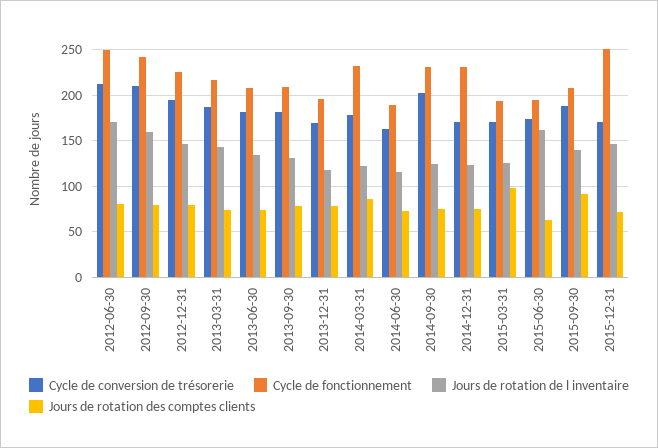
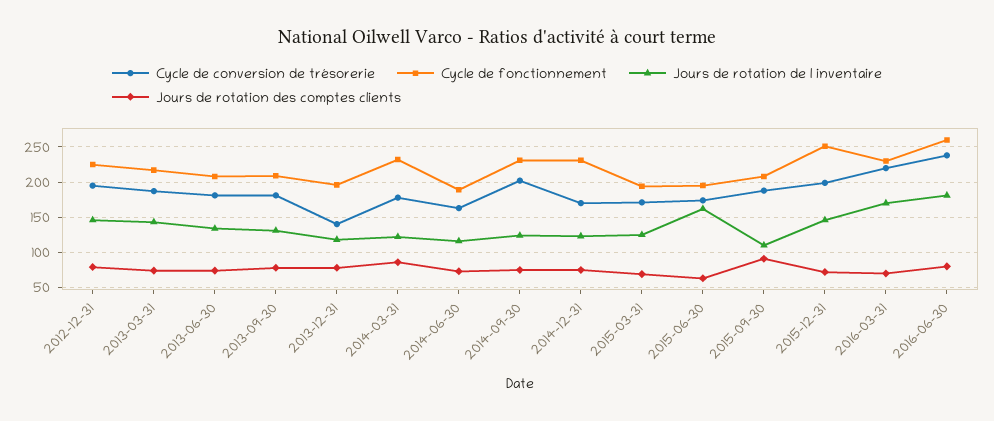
Cycle de conversion de trésorerie, 2012-06-30: 210 -> none
Cycle de fonctionnement, 2012-06-30: 250 -> none
Jours de rotation de l inventaire, 2012-06-30: 170 -> none
Jours de rotation des comptes clients, 2012-06-30: 80 -> none
Cycle de conversion de trésorerie, 2012-09-30: 210 -> none
Cycle de fonctionnement, 2012-09-30: 240 -> none
Jours de rotation de l inventaire, 2012-09-30: 160 -> none
Jours de rotation des comptes clients, 2012-09-30: 80 -> none
Cycle de conversion de trésorerie, 2013-12-31: 170 -> 140
Jours de rotation des comptes clients, 2015-03-31: 100 -> 70
Jours de rotation de l inventaire, 2015-09-30: 140 -> 110
Cycle de conversion de trésorerie, 2015-12-31: 170 -> 200
Cycle de conversion de trésorerie, 2016-03-31: none -> 220
Cycle de fonctionnement, 2016-03-31: none -> 230
Jours de rotation de l inventaire, 2016-03-31: none -> 170
Jours de rotation des comptes clients, 2016-03-31: none -> 70
Cycle de conversion de trésorerie, 2016-06-30: none -> 240
Cycle de fonctionnement, 2016-06-30: none -> 260
Jours de rotation de l inventaire, 2016-06-30: none -> 180
Jours de rotation des comptes clients, 2016-06-30: none -> 80

